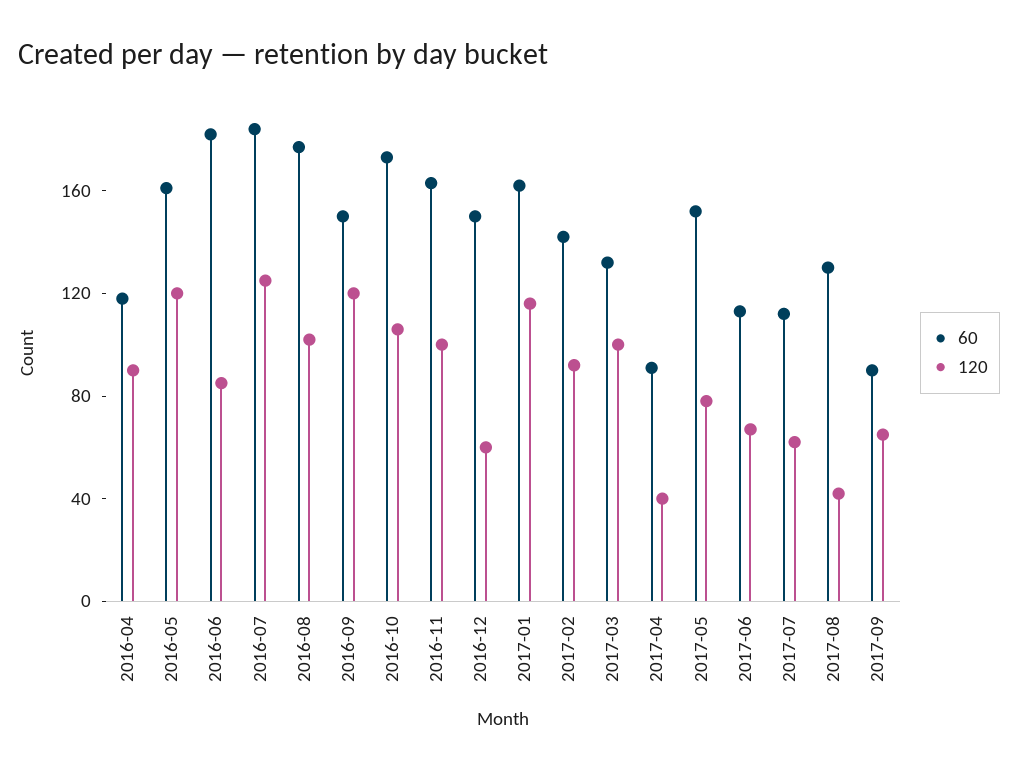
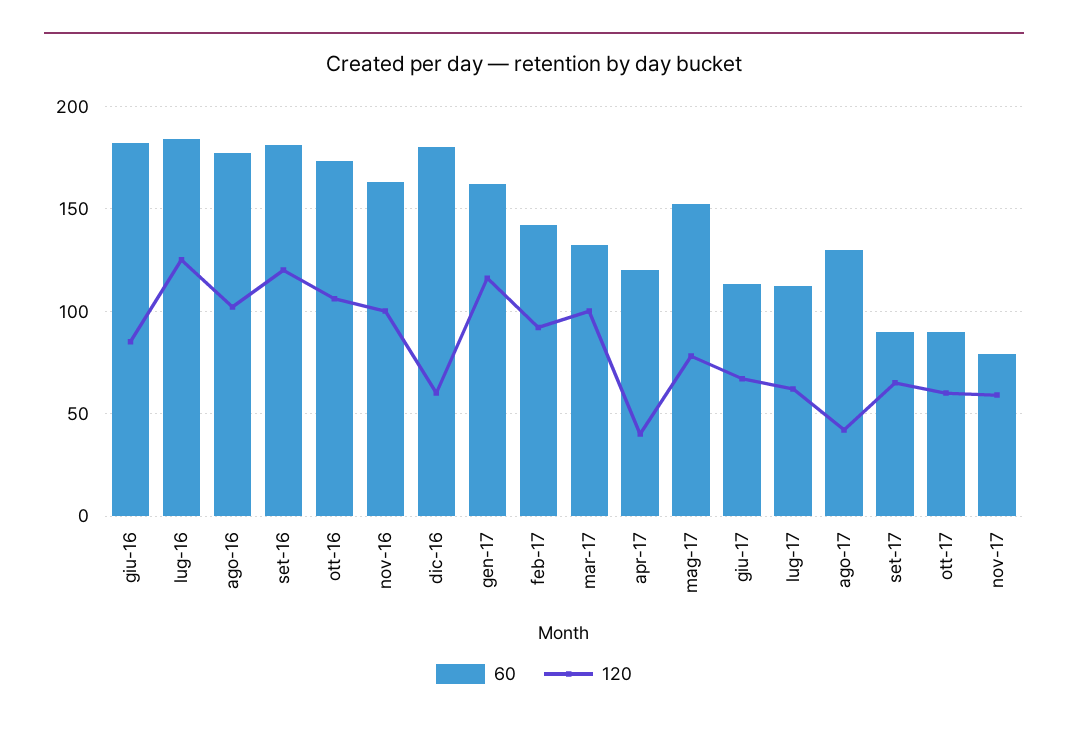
60, 2016-04: 120 -> none
120, 2016-04: 90 -> none
60, 2016-05: 160 -> none
120, 2016-05: 120 -> none
60, 2016-09: 150 -> 180
60, 2016-12: 150 -> 180
60, 2017-04: 90 -> 120
60, ott-17: none -> 90
120, ott-17: none -> 60
60, nov-17: none -> 80
120, nov-17: none -> 60

